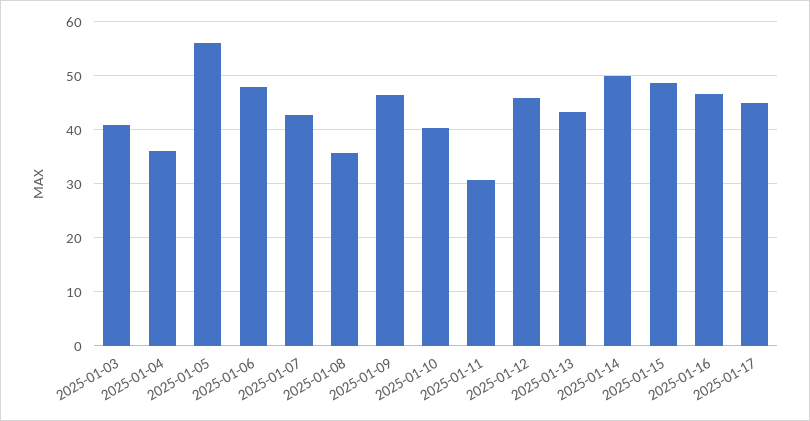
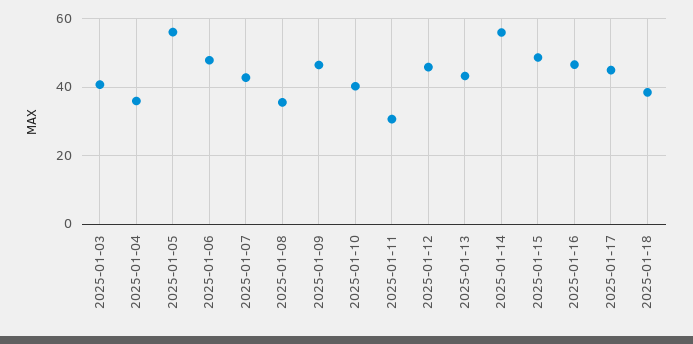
2025-01-14: 50 -> 56
2025-01-18: none -> 38

